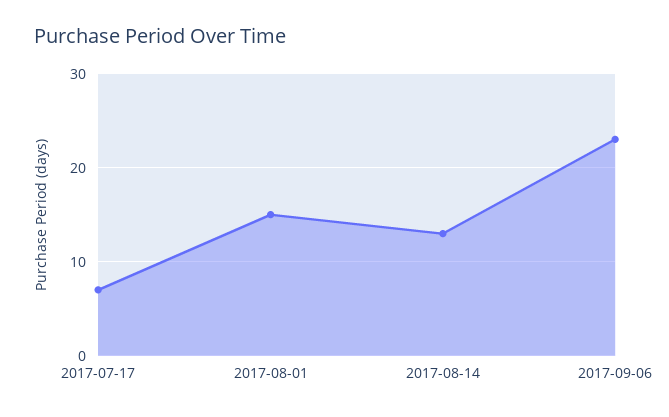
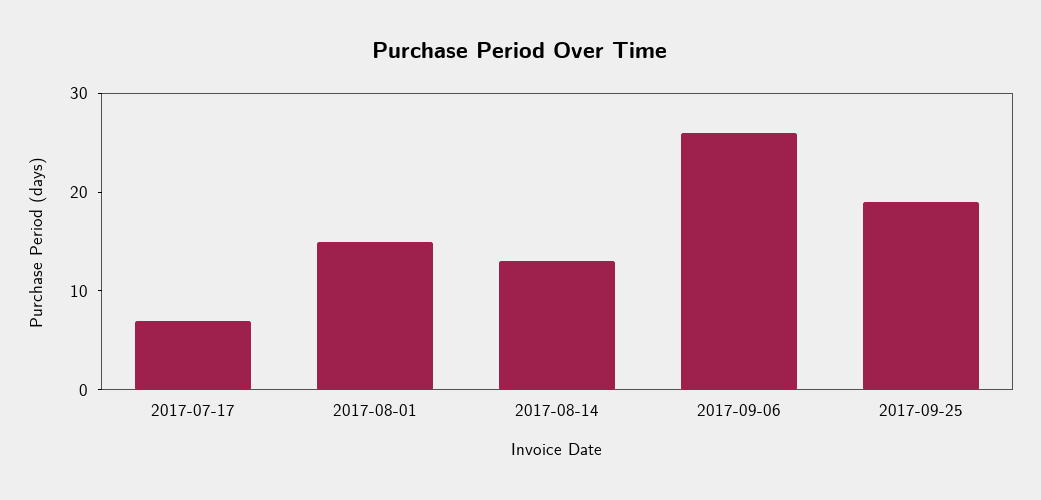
2017-09-06: 23 -> 26
2017-09-25: none -> 19

